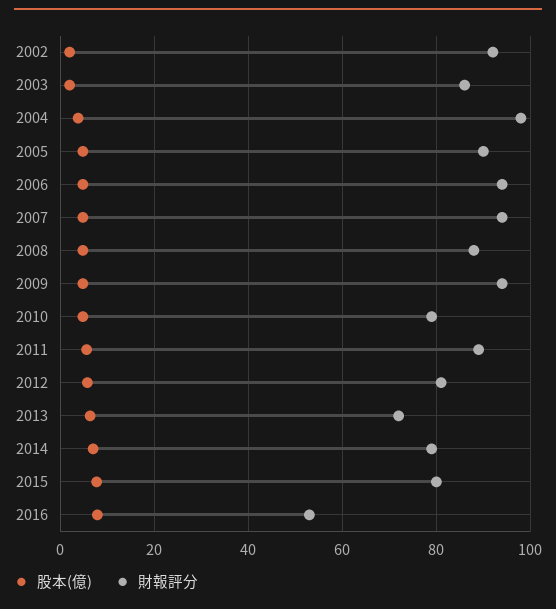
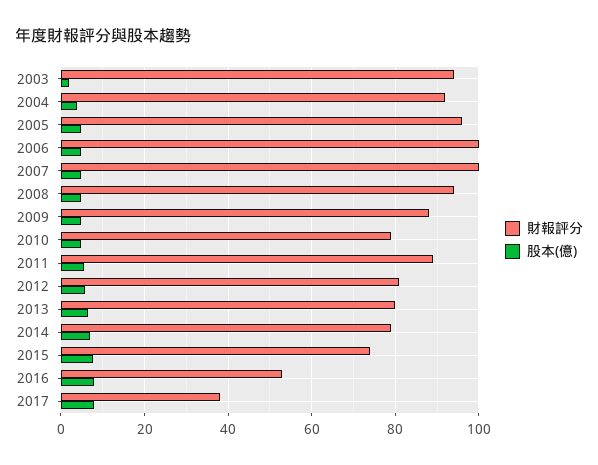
股本(億), 2002: 2 -> none
財報評分, 2002: 92 -> none
財報評分, 2003: 86 -> 94
財報評分, 2004: 98 -> 92
財報評分, 2005: 90 -> 96
財報評分, 2006: 94 -> 100
財報評分, 2007: 94 -> 100
財報評分, 2008: 88 -> 94
財報評分, 2009: 94 -> 88
財報評分, 2013: 72 -> 80
財報評分, 2015: 80 -> 74
財報評分, 2017: none -> 38
股本(億), 2017: none -> 8

